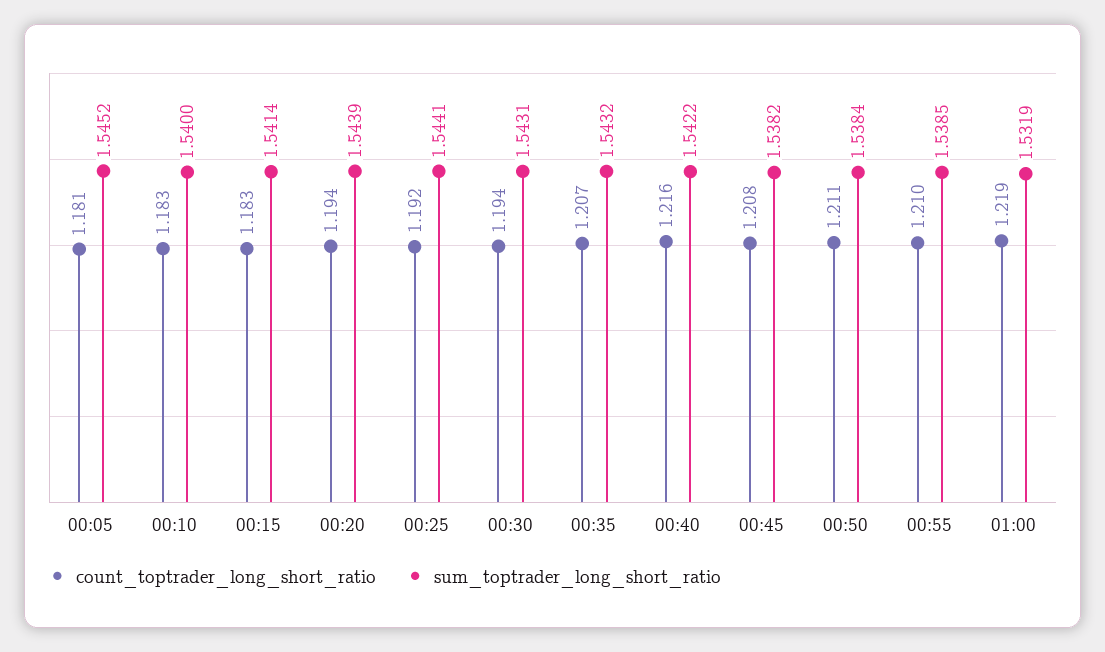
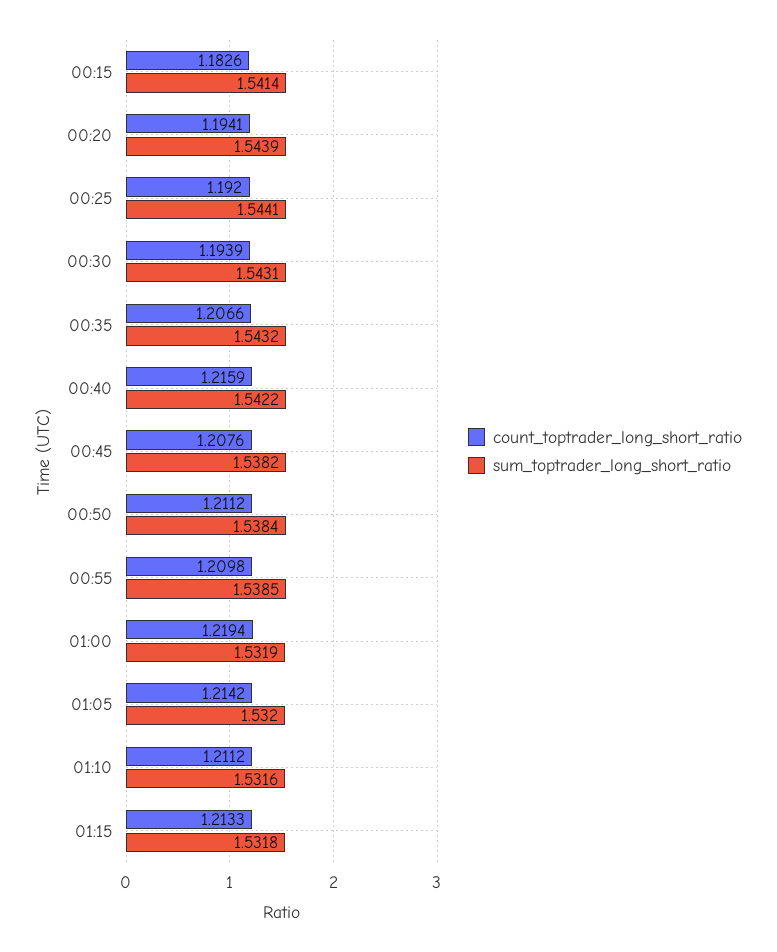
count_toptrader_long_short_ratio, 00:05: 1.181 -> none
sum_toptrader_long_short_ratio, 00:05: 1.5452 -> none
count_toptrader_long_short_ratio, 00:10: 1.183 -> none
sum_toptrader_long_short_ratio, 00:10: 1.54 -> none
count_toptrader_long_short_ratio, 01:05: none -> 1.2142
sum_toptrader_long_short_ratio, 01:05: none -> 1.532
count_toptrader_long_short_ratio, 01:10: none -> 1.2112
sum_toptrader_long_short_ratio, 01:10: none -> 1.5316
count_toptrader_long_short_ratio, 01:15: none -> 1.2133
sum_toptrader_long_short_ratio, 01:15: none -> 1.5318

